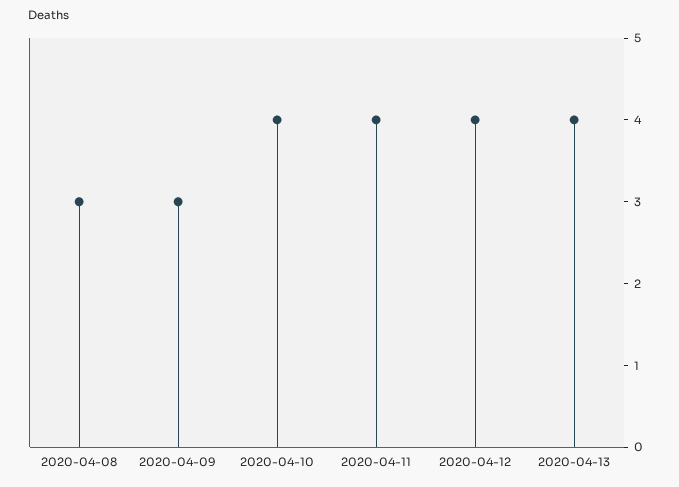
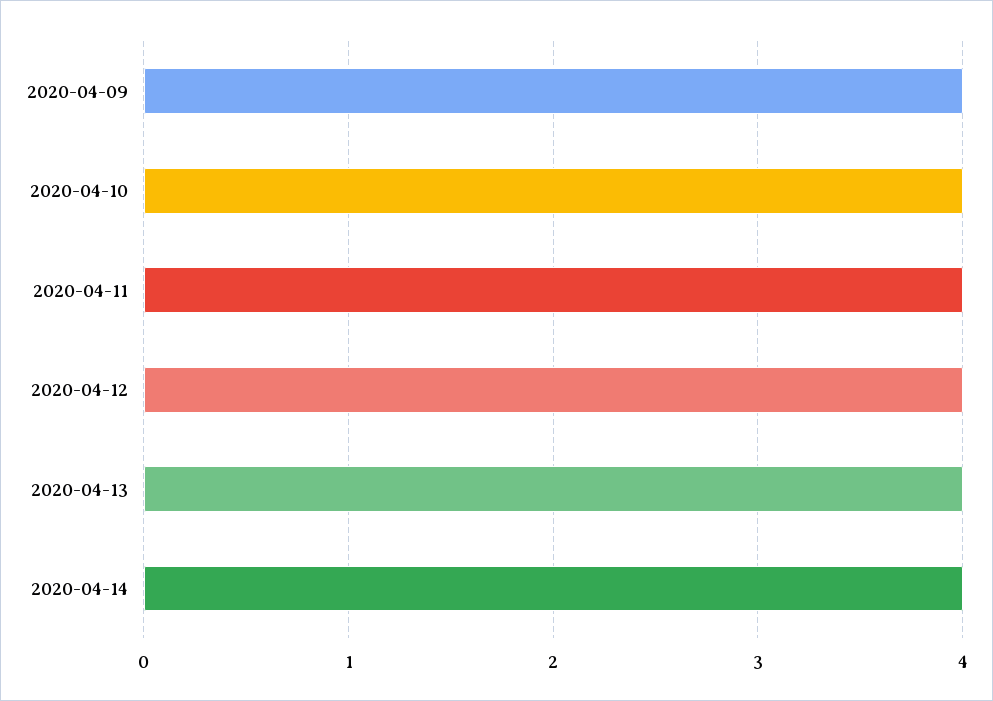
2020-04-08: 3 -> none
2020-04-09: 3 -> 4
2020-04-14: none -> 4

